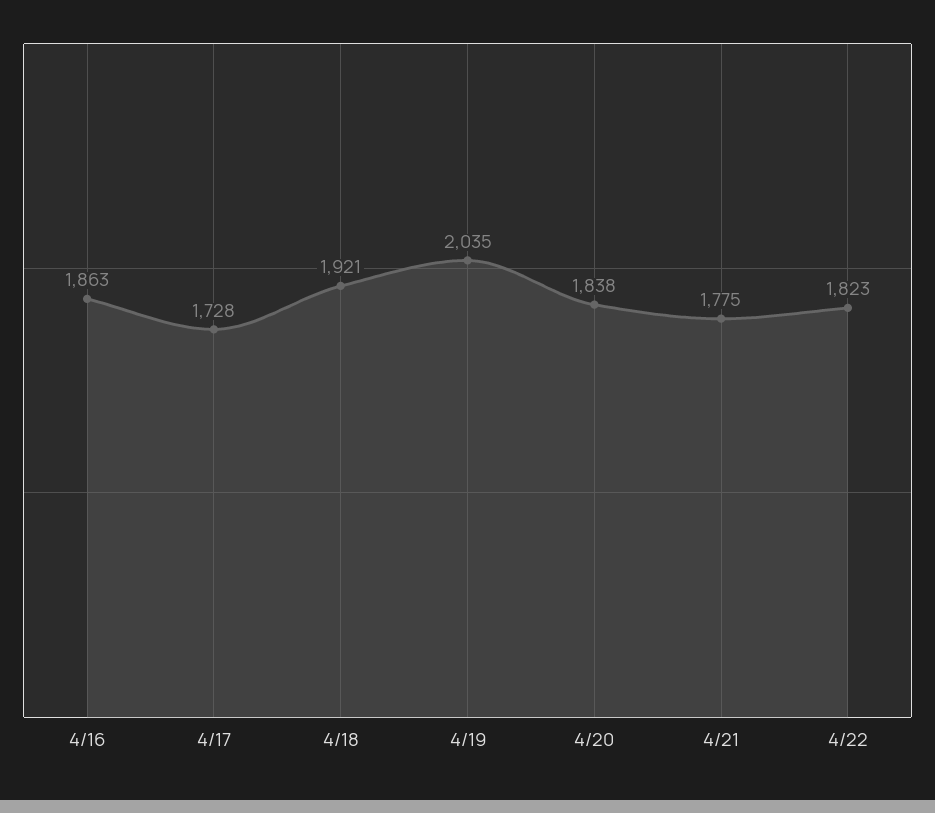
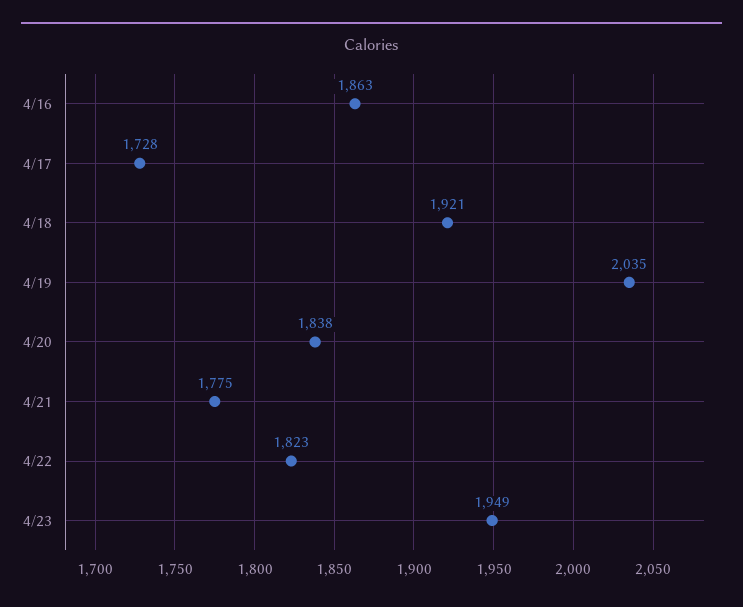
4/23: none -> 1949

